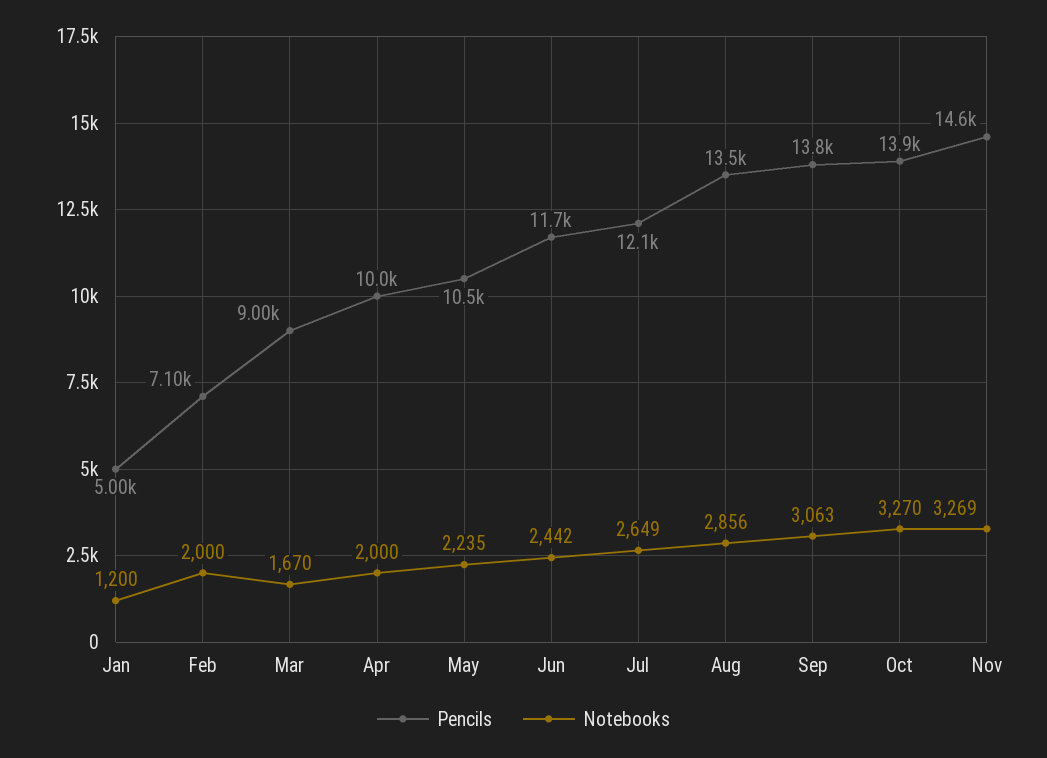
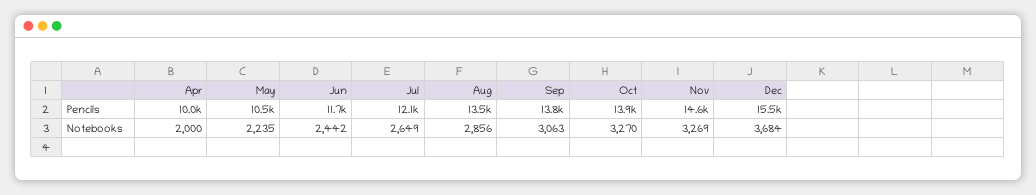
Pencils, Jan: 5000 -> none
Notebooks, Jan: 1200 -> none
Pencils, Feb: 7100 -> none
Notebooks, Feb: 2000 -> none
Pencils, Mar: 9000 -> none
Notebooks, Mar: 1670 -> none
Pencils, Dec: none -> 15500
Notebooks, Dec: none -> 3684

